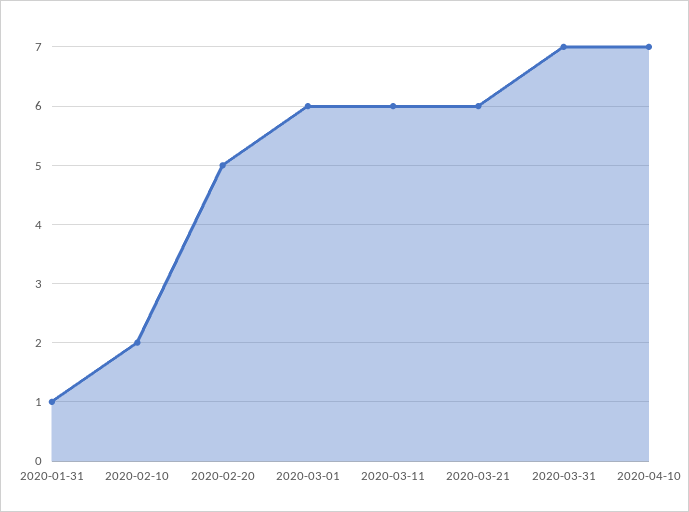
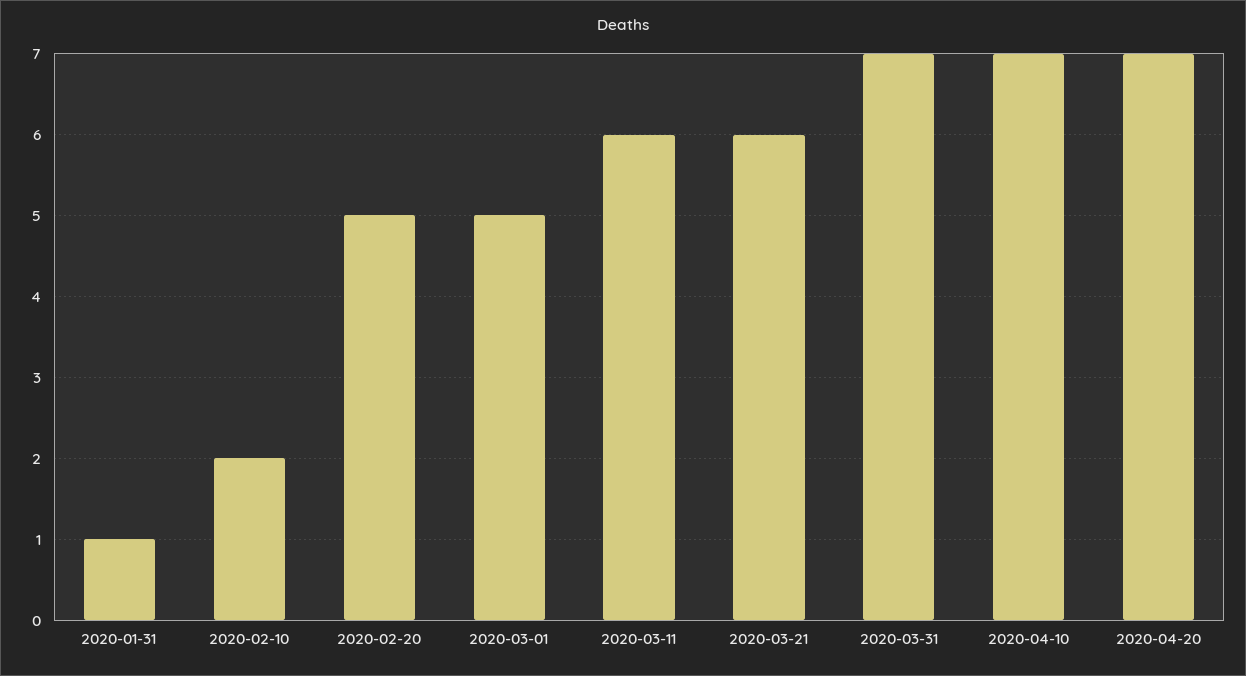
2020-03-01: 6 -> 5
2020-04-20: none -> 7

